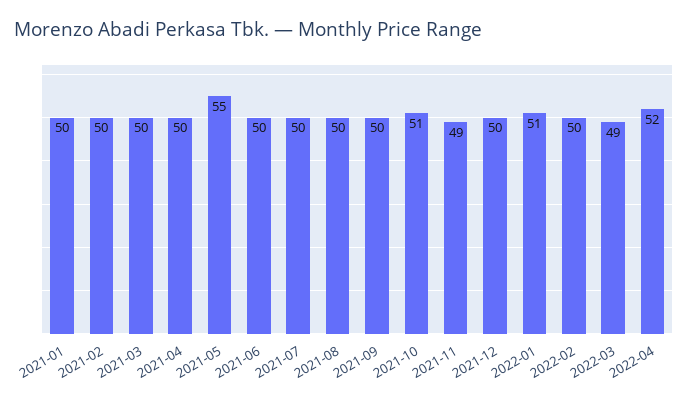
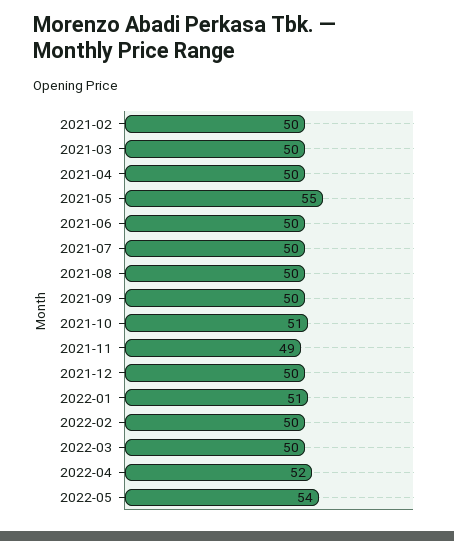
2021-01: 50 -> none
2022-03: 49 -> 50
2022-05: none -> 54

